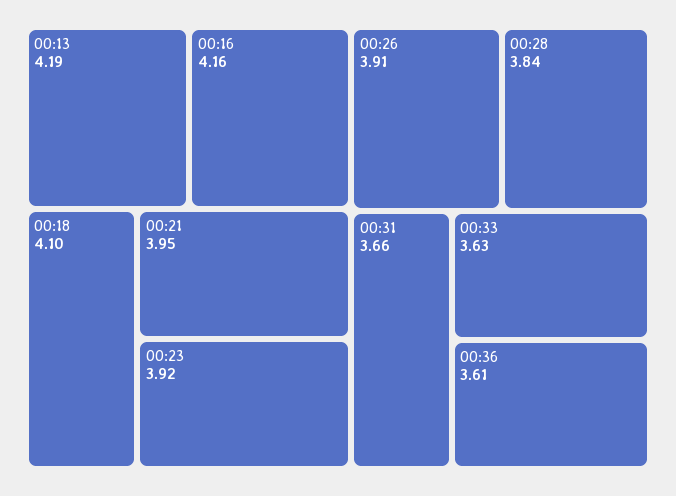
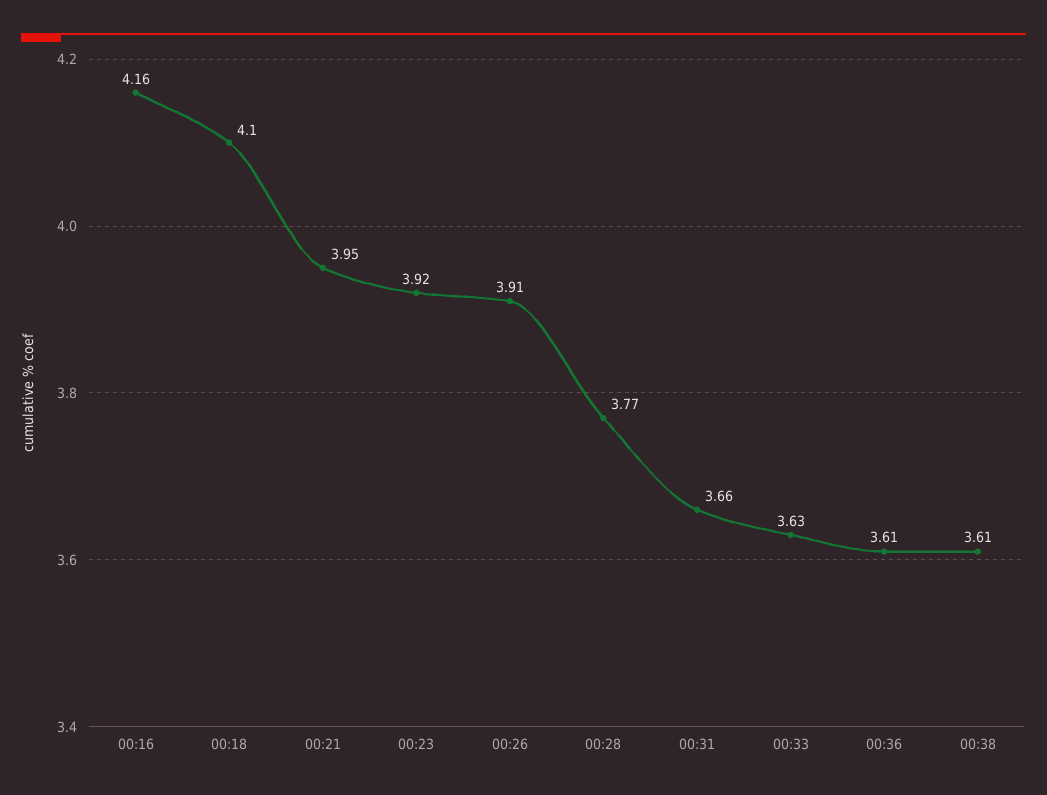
00:13: 4.19 -> none
00:28: 3.84 -> 3.77
00:38: none -> 3.61

